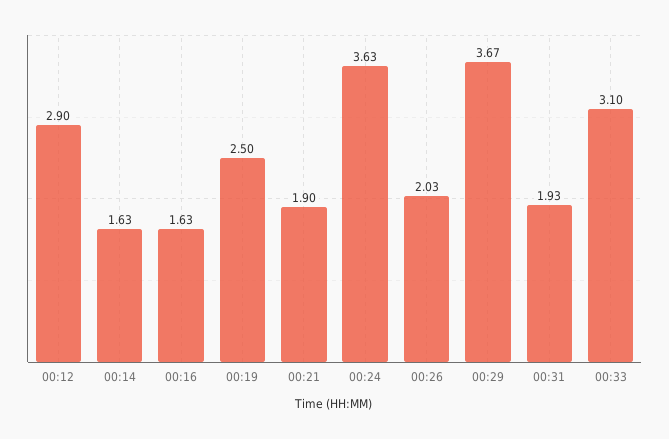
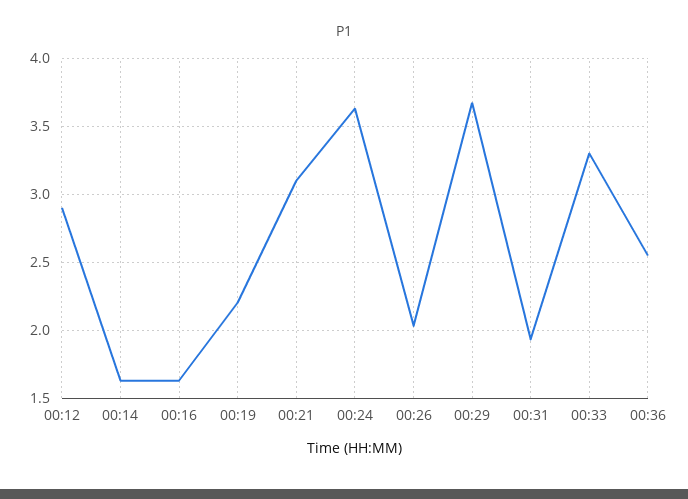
00:19: 2.5 -> 2.2
00:21: 1.9 -> 3.1
00:33: 3.1 -> 3.3
00:36: none -> 2.55

